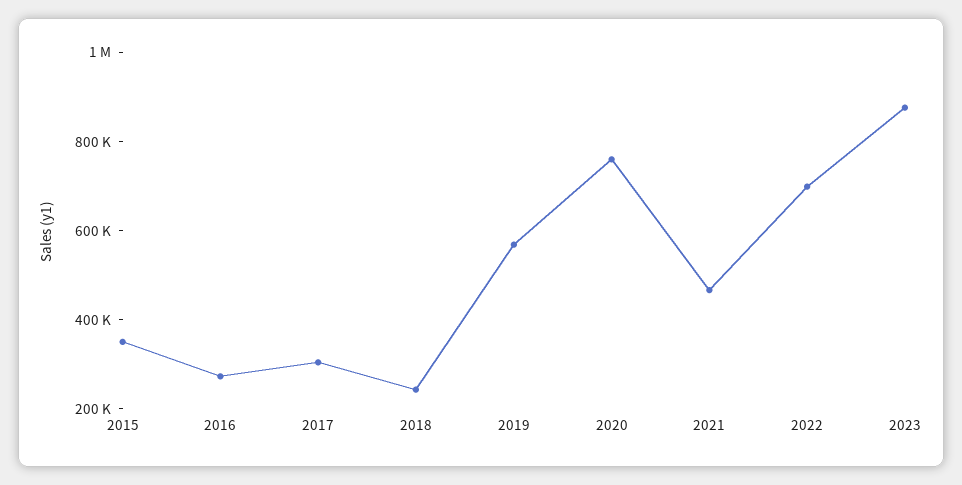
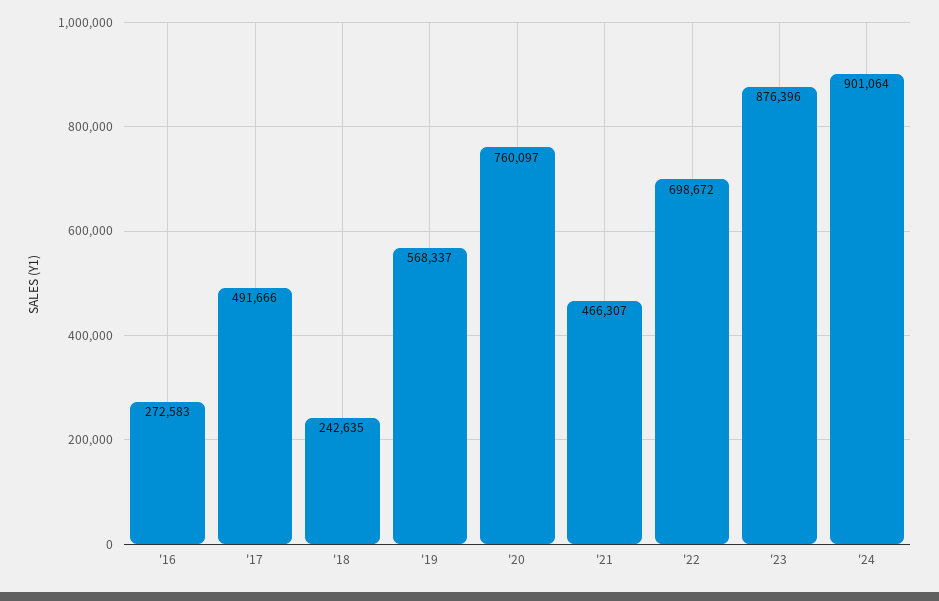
2015: 350000 -> none
2017: 300000 -> 491666
'24: none -> 901064

